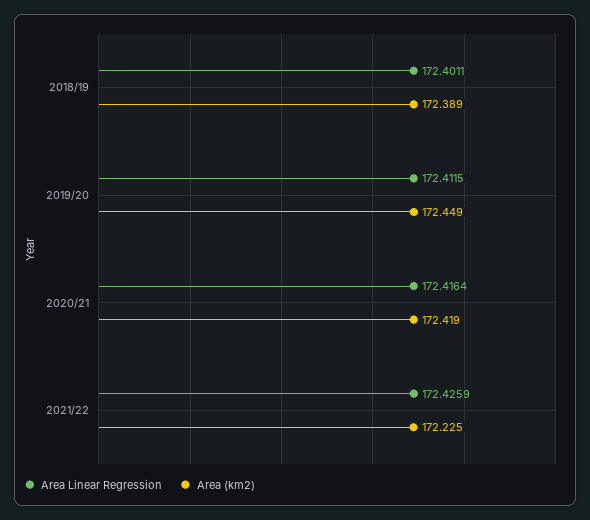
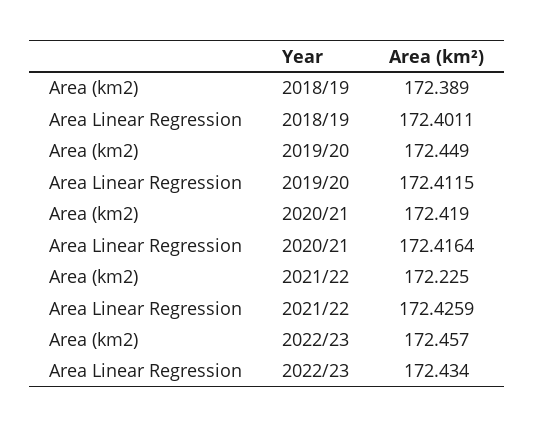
Area (km2), 2022/23: none -> 172.457
Area Linear Regression, 2022/23: none -> 172.434

